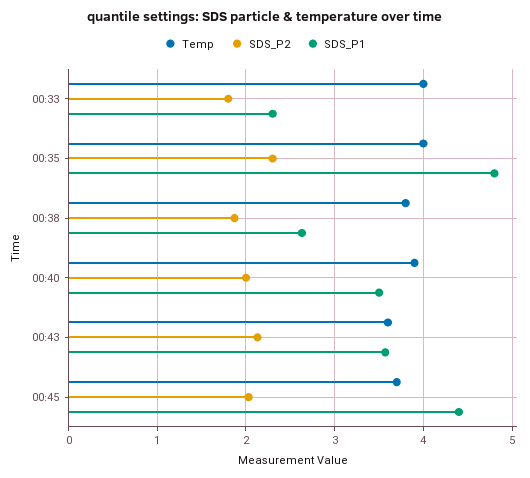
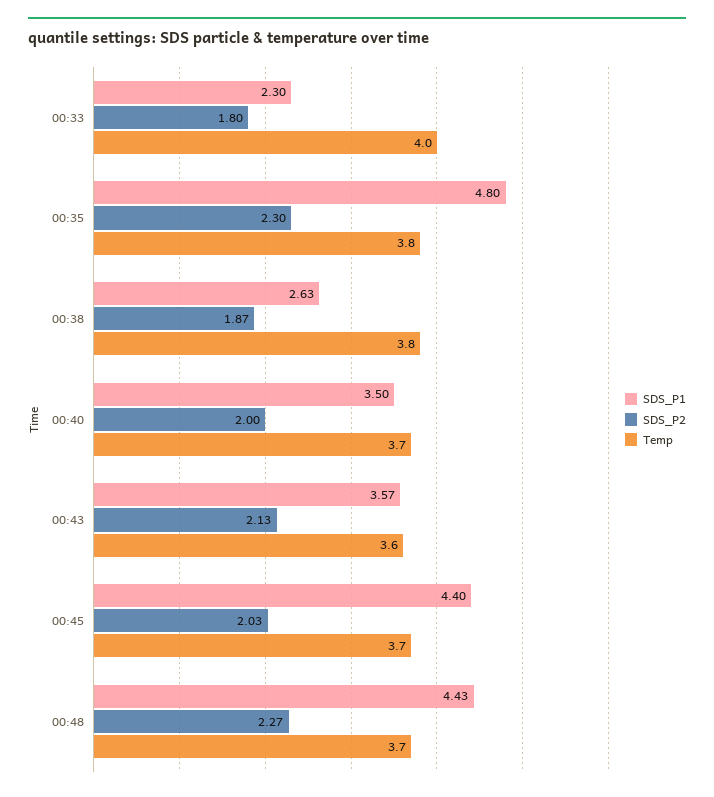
Temp, 00:35: 4 -> 3.8
Temp, 00:40: 3.9 -> 3.7
SDS_P1, 00:48: none -> 4.43
SDS_P2, 00:48: none -> 2.27
Temp, 00:48: none -> 3.7

